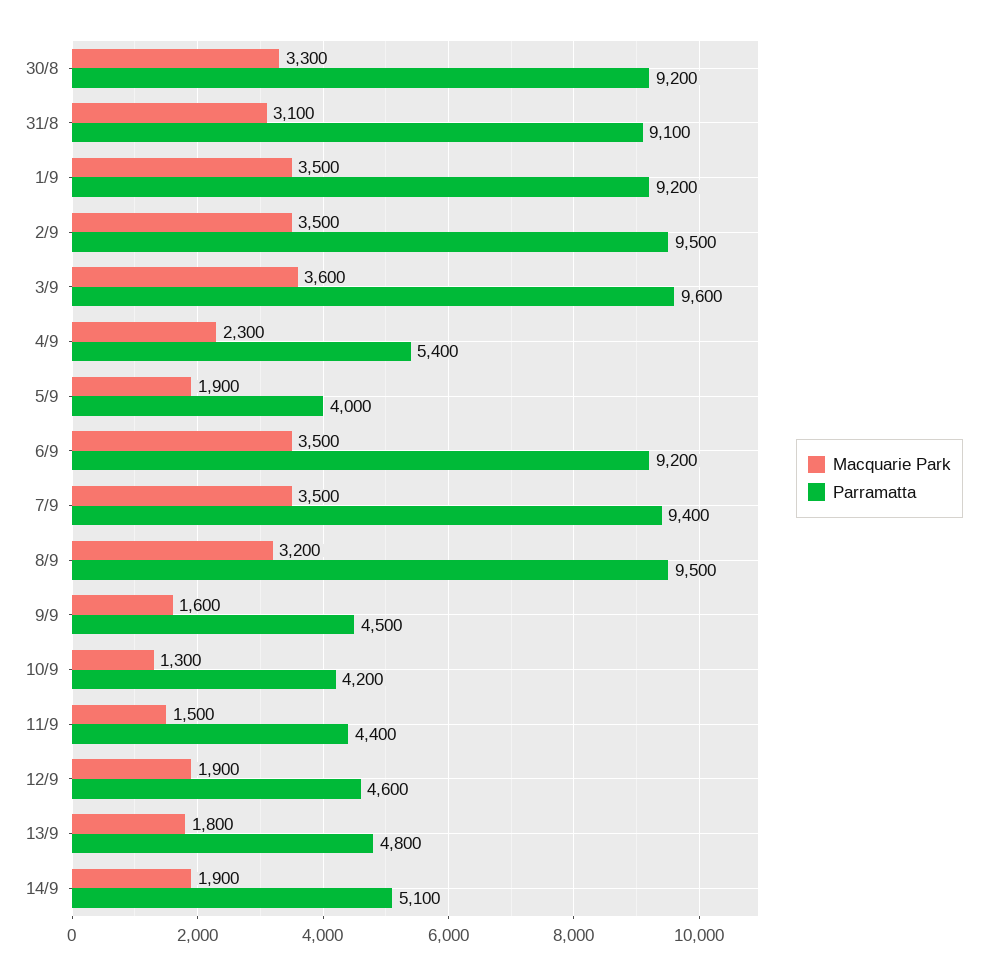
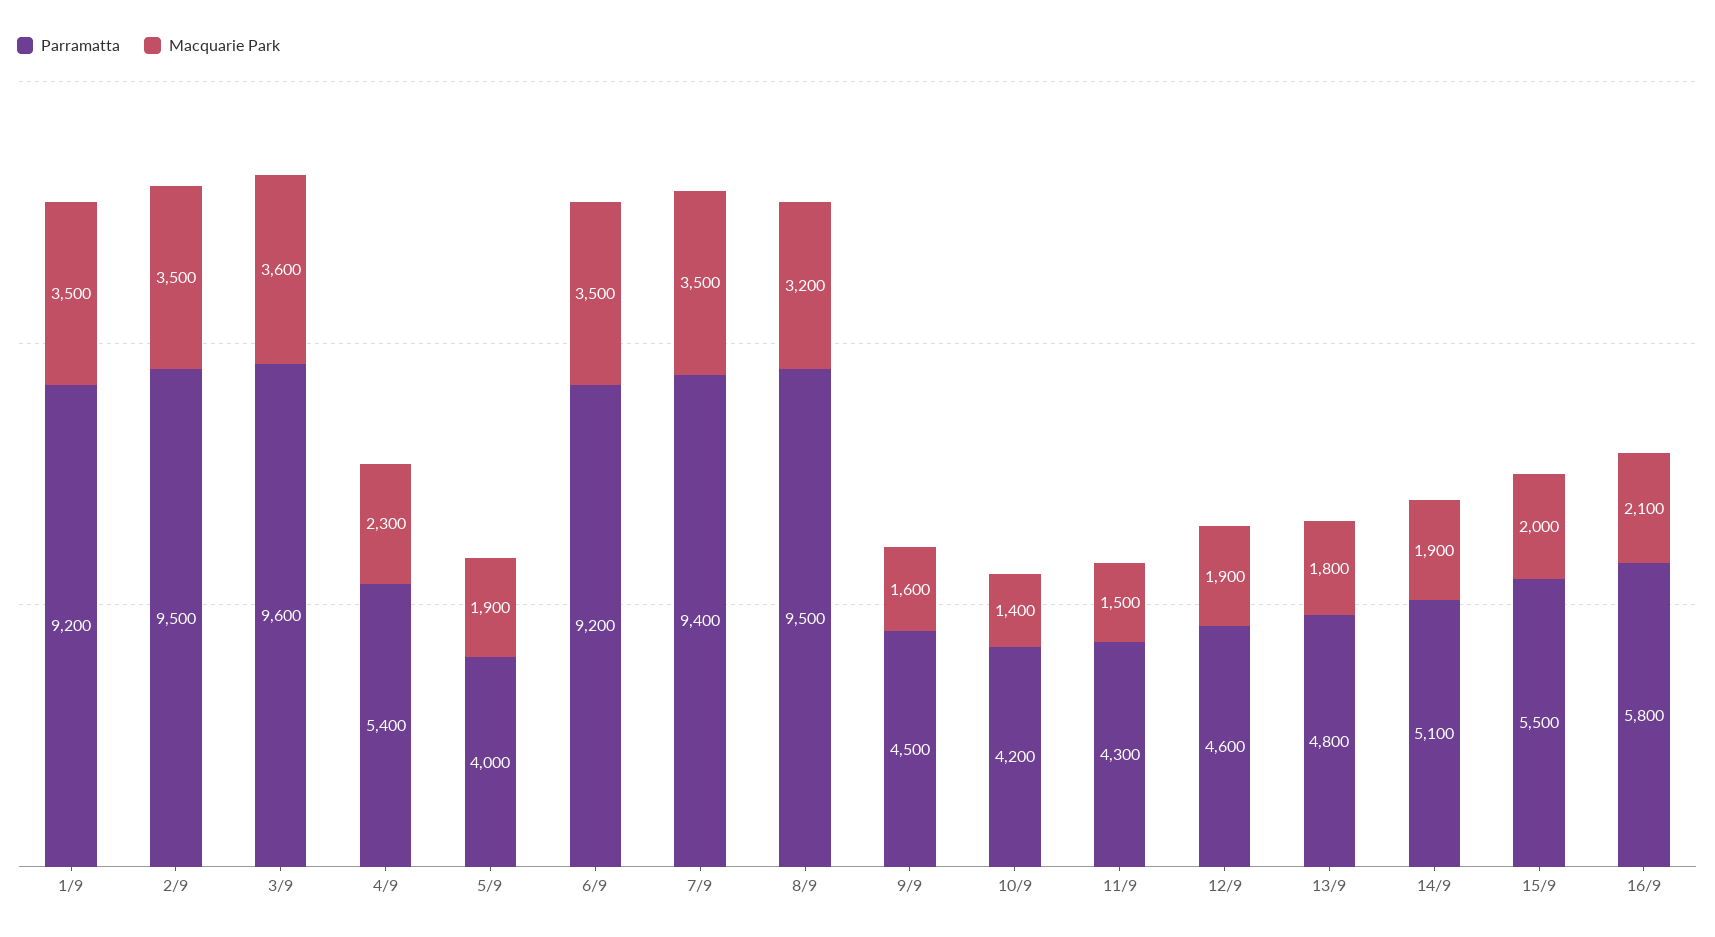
Macquarie Park, 30/8: 3300 -> none
Parramatta, 30/8: 9200 -> none
Macquarie Park, 31/8: 3100 -> none
Parramatta, 31/8: 9100 -> none
Macquarie Park, 10/9: 1300 -> 1400
Parramatta, 11/9: 4400 -> 4300
Parramatta, 15/9: none -> 5500
Macquarie Park, 15/9: none -> 2000
Parramatta, 16/9: none -> 5800
Macquarie Park, 16/9: none -> 2100

